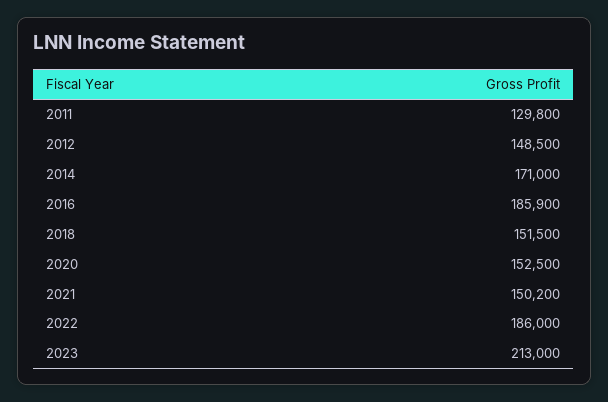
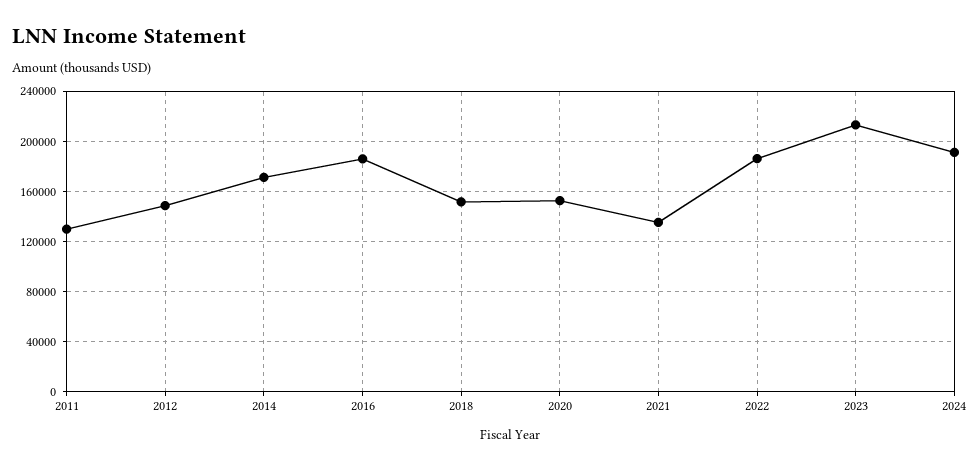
2021: 150200 -> 135000
2024: none -> 190000

